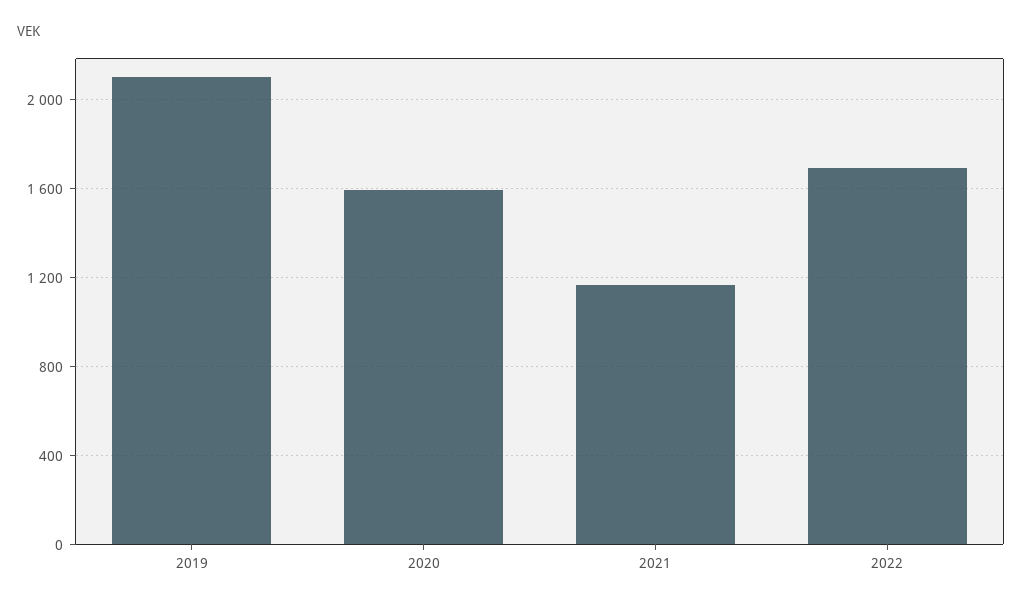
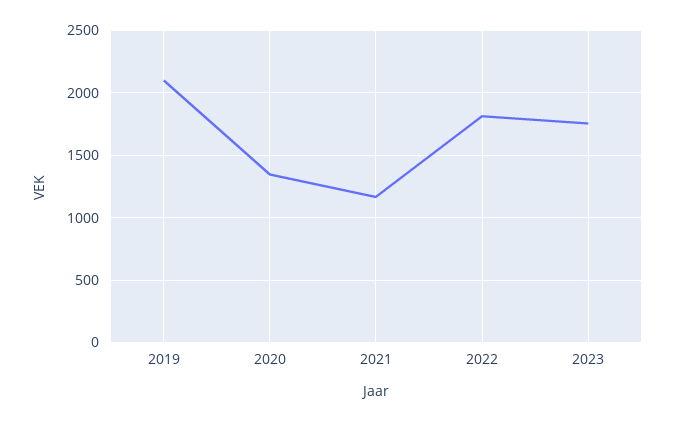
2020: 1600 -> 1350
2022: 1700 -> 1800
2023: none -> 1750

